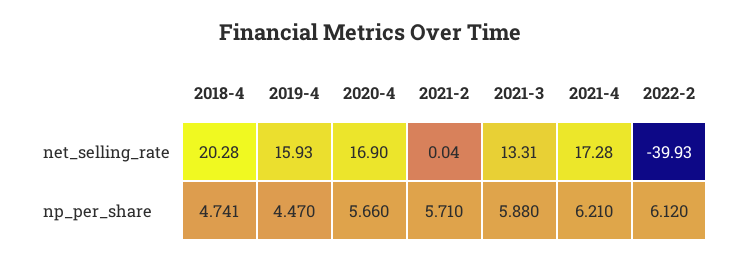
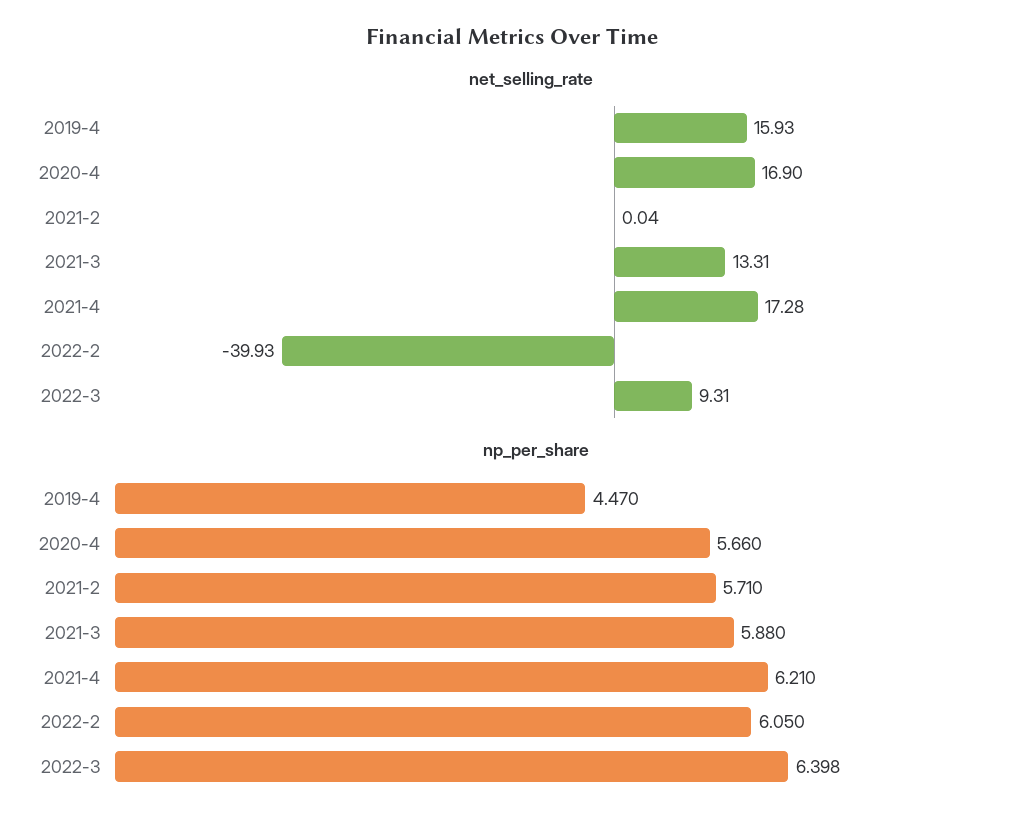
net_selling_rate, 2018-4: 20.28 -> none
np_per_share, 2018-4: 4.741 -> none
np_per_share, 2022-2: 6.12 -> 6.05
net_selling_rate, 2022-3: none -> 9.31
np_per_share, 2022-3: none -> 6.398

